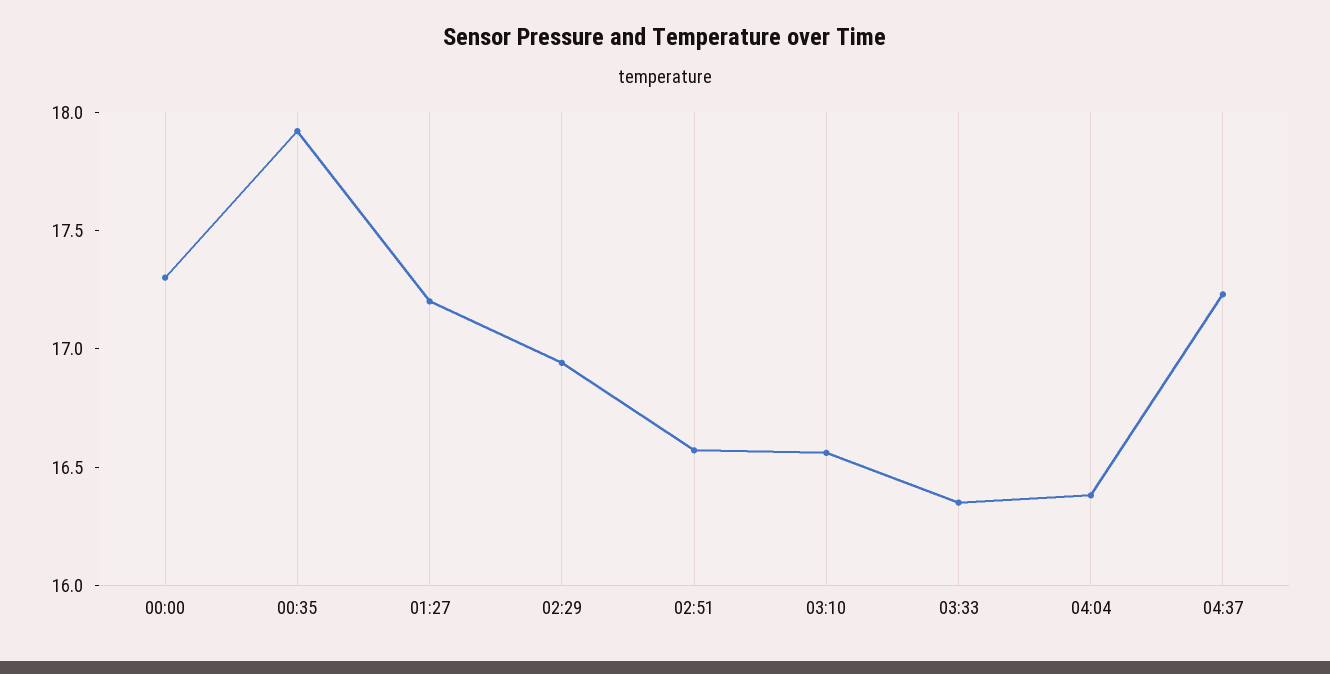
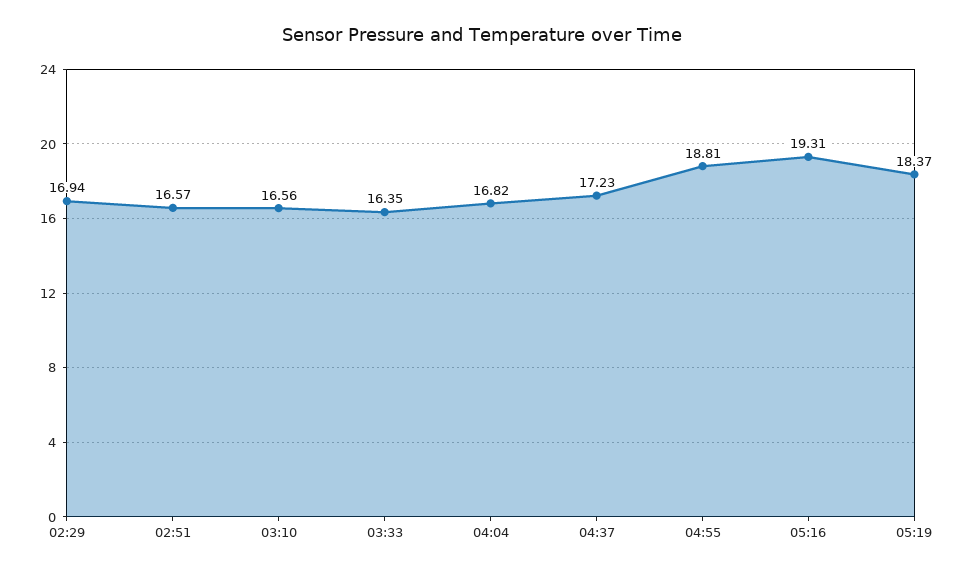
00:00: 17.3 -> none
00:35: 17.9 -> none
01:27: 17.2 -> none
04:04: 16.4 -> 16.82
04:55: none -> 18.81
05:16: none -> 19.31
05:19: none -> 18.37

